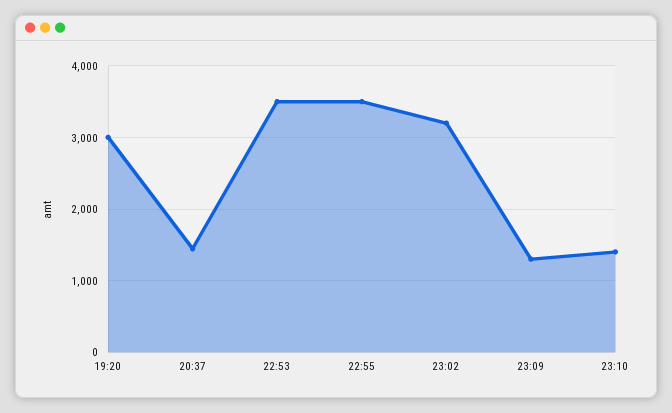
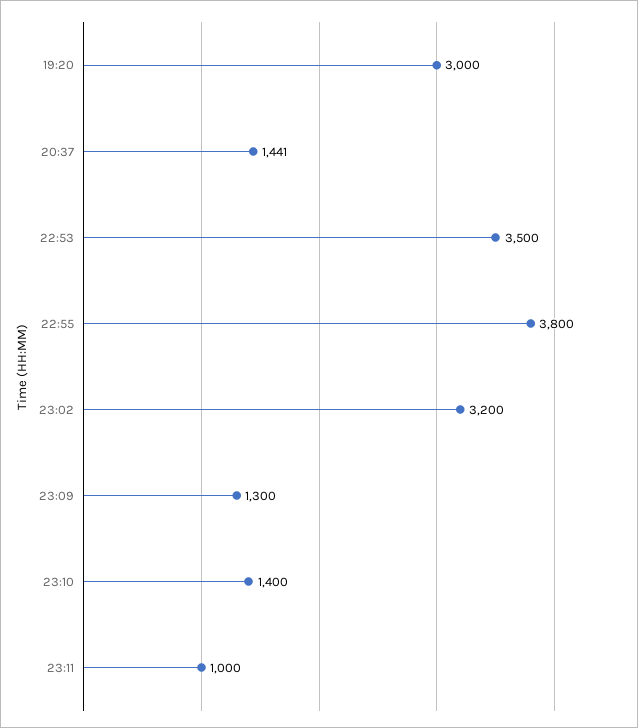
22:55: 3500 -> 3800
23:11: none -> 1000

